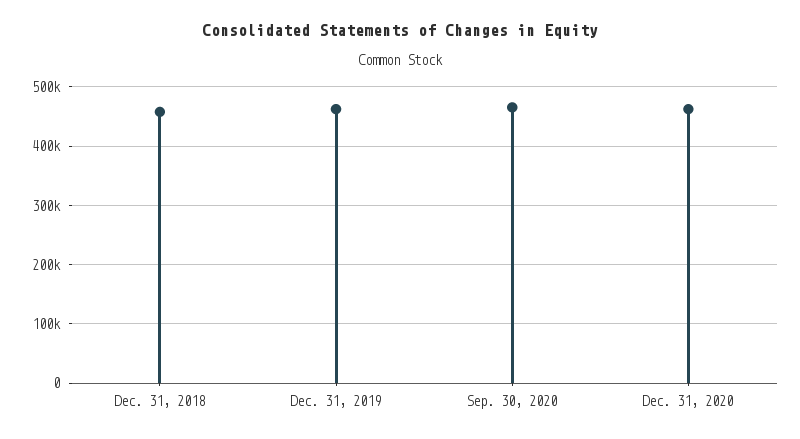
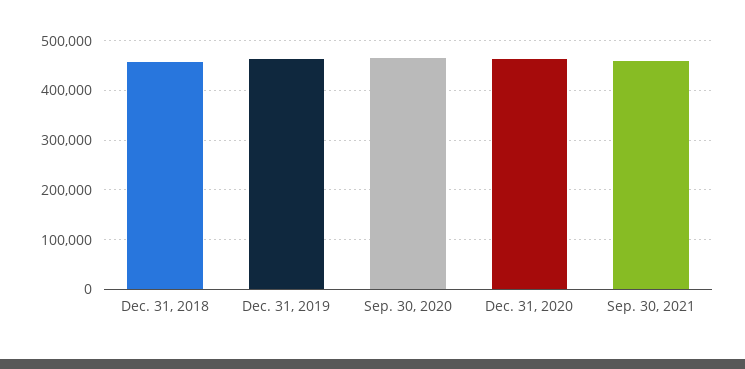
Sep. 30, 2021: none -> 460000

